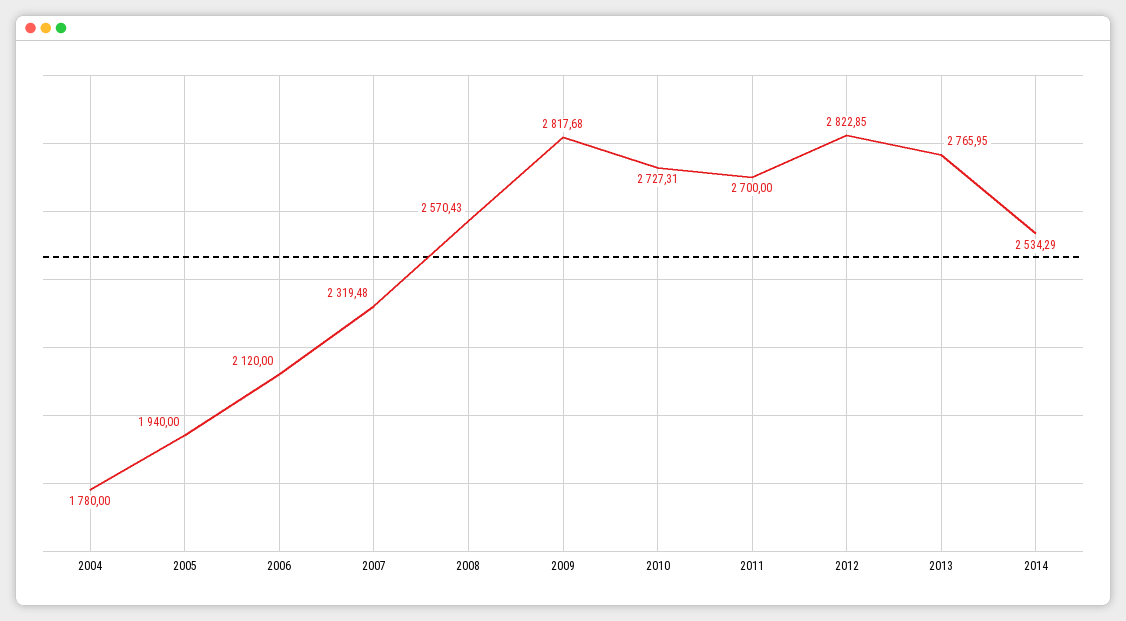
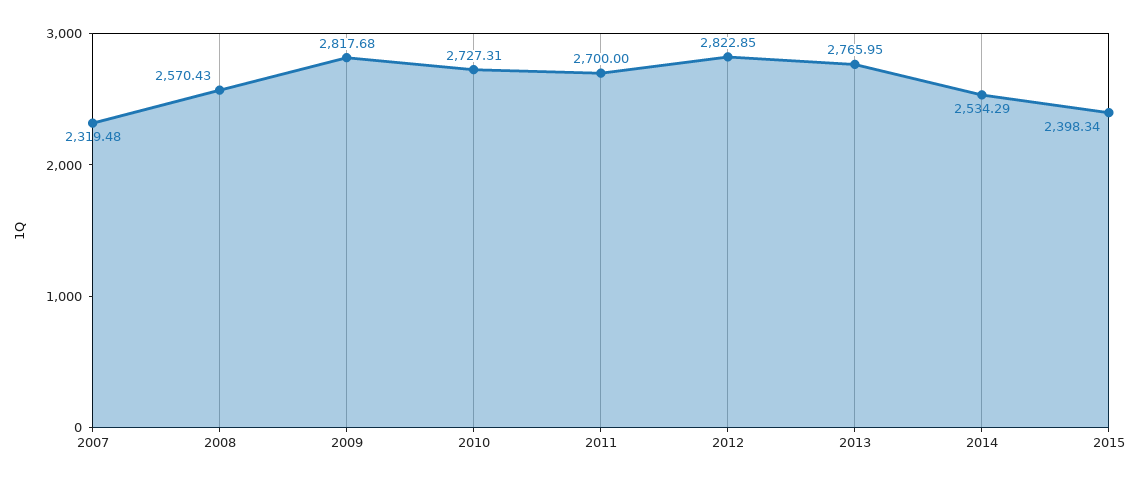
2004: 1780 -> none
2005: 1940 -> none
2006: 2120 -> none
2015: none -> 2398.34

